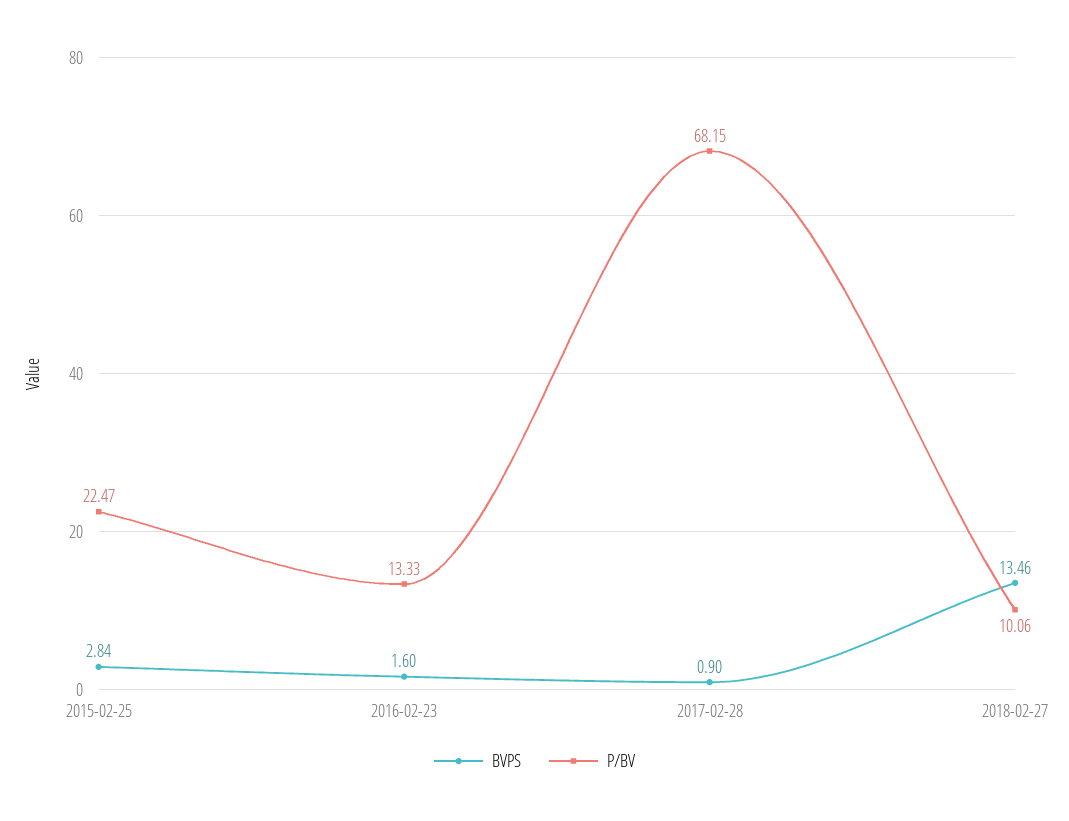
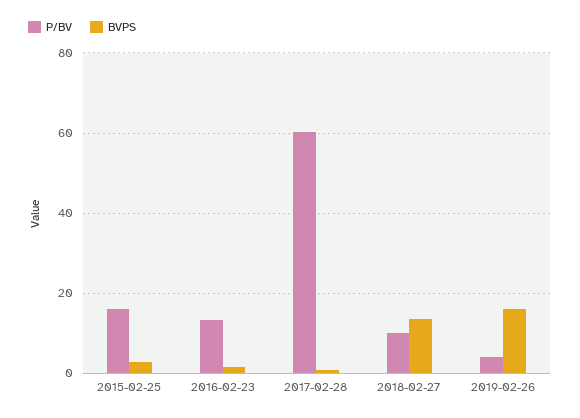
P/BV, 2015-02-25: 22.47 -> 16
P/BV, 2017-02-28: 68.15 -> 60
P/BV, 2019-02-26: none -> 4
BVPS, 2019-02-26: none -> 16

